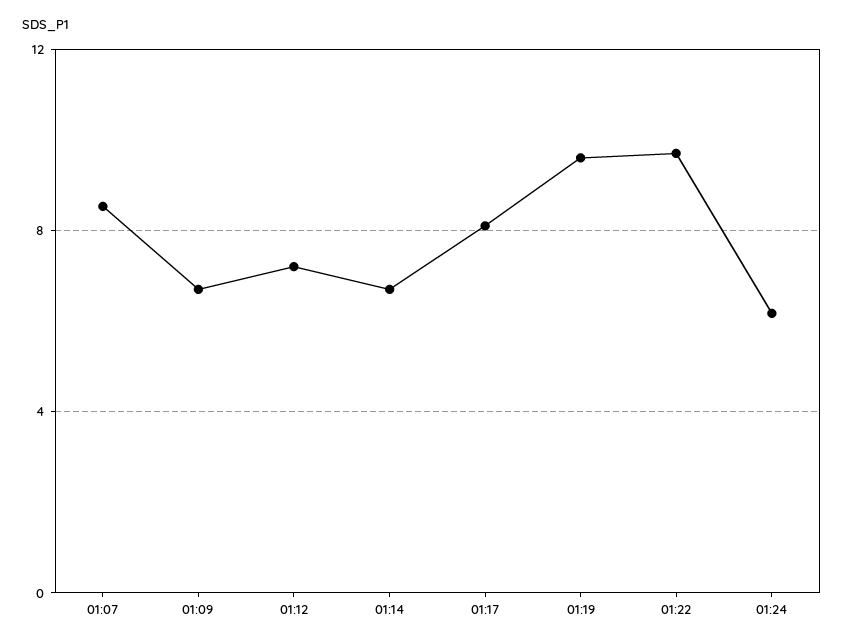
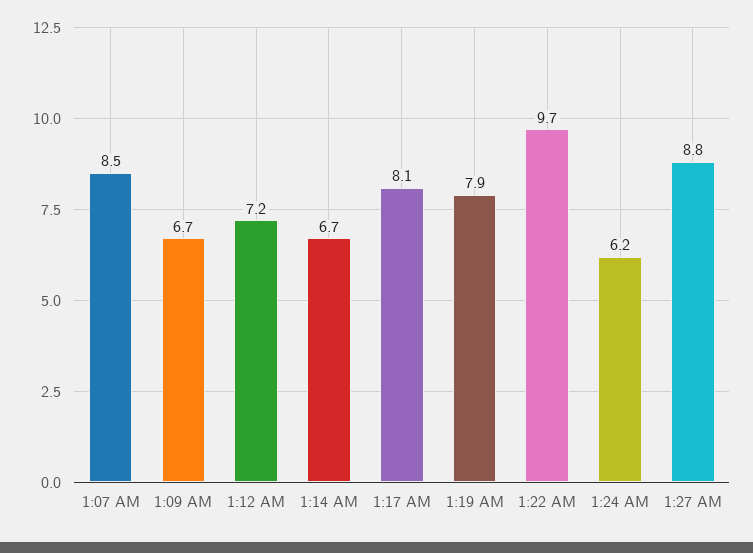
01:19: 9.5 -> 7.9
1:27 AM: none -> 8.8

